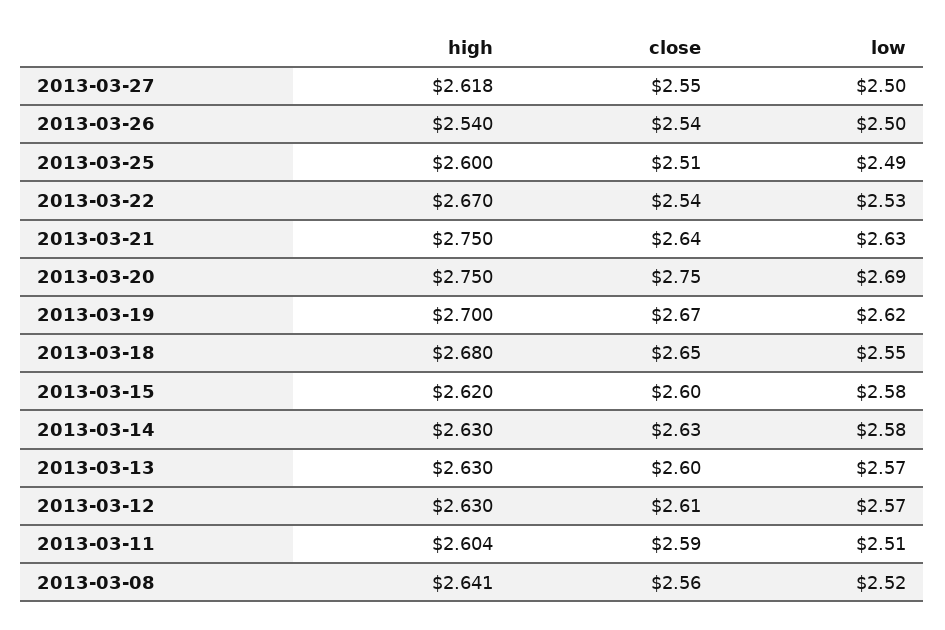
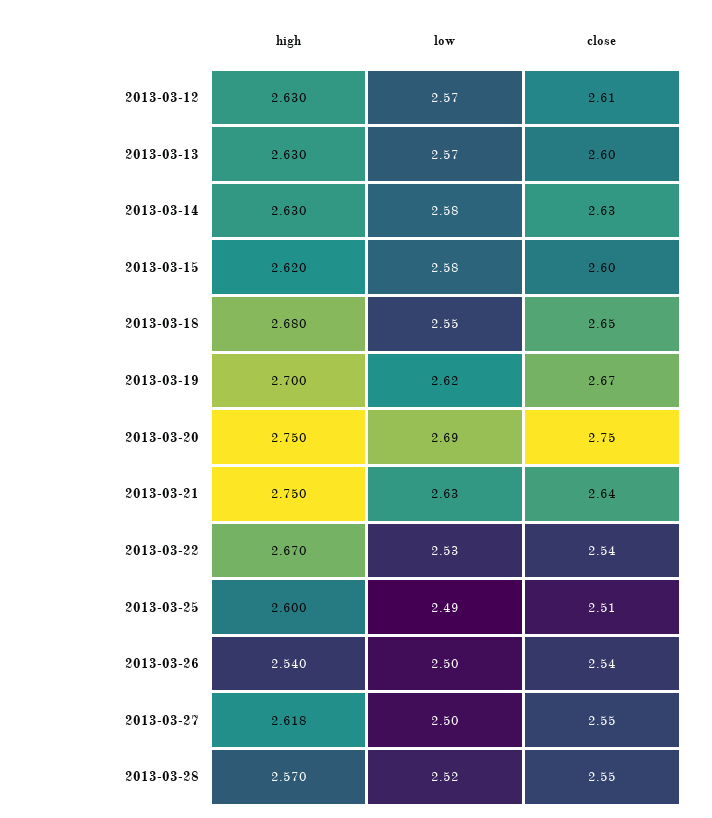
high, 2013-03-11: 2.604 -> none
close, 2013-03-11: 2.59 -> none
low, 2013-03-11: 2.51 -> none
high, 2013-03-08: 2.641 -> none
close, 2013-03-08: 2.56 -> none
low, 2013-03-08: 2.52 -> none
high, 2013-03-28: none -> 2.57
low, 2013-03-28: none -> 2.52
close, 2013-03-28: none -> 2.55

